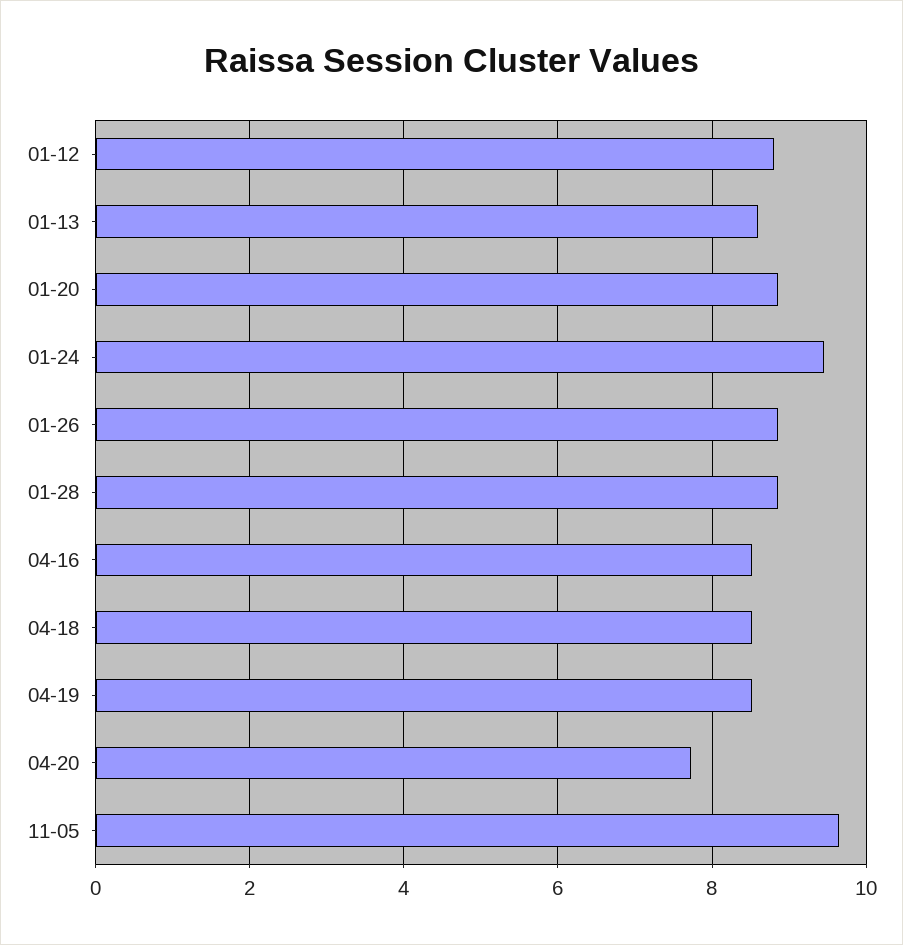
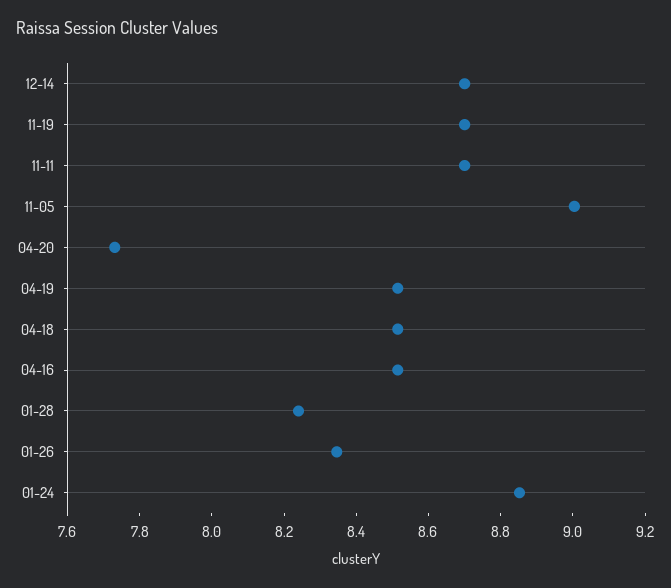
01-12: 8.8 -> none
01-13: 8.6 -> none
01-20: 8.8 -> none
01-24: 9.4 -> 8.85
01-26: 8.8 -> 8.35
01-28: 8.8 -> 8.25
11-05: 9.6 -> 9
12-14: none -> 8.7
11-19: none -> 8.7
11-11: none -> 8.7

